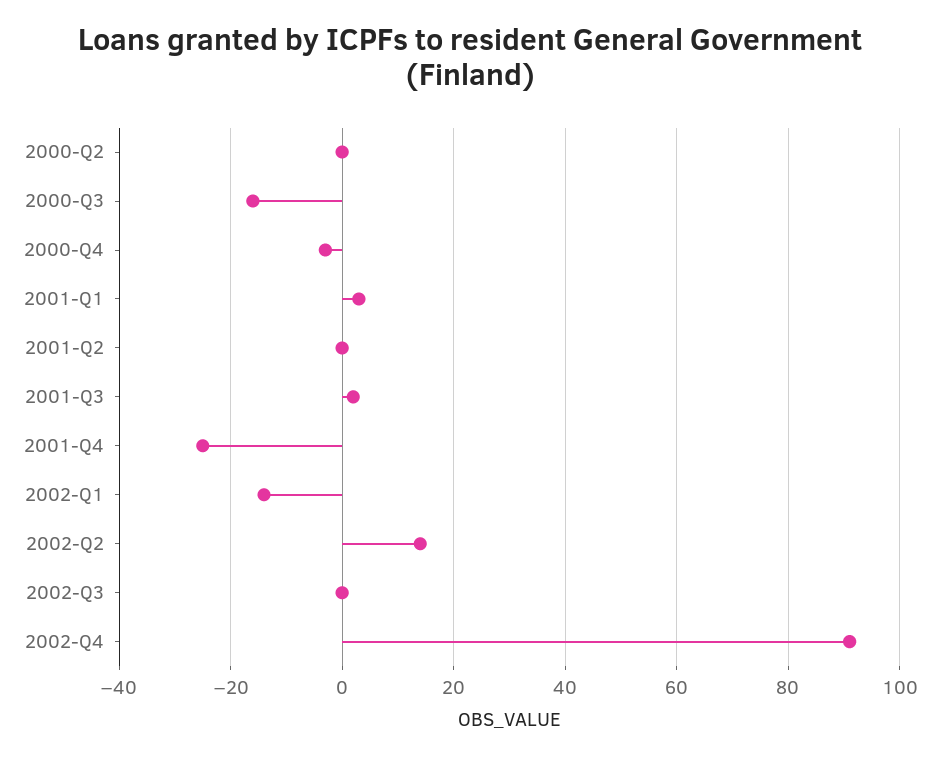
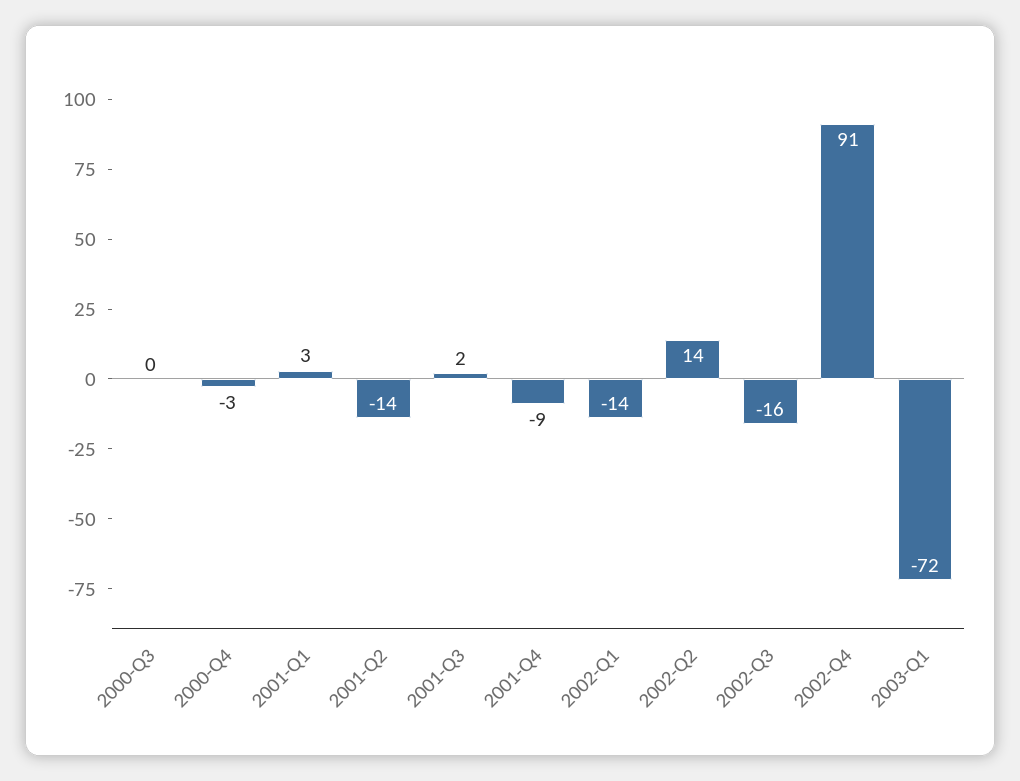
2000-Q2: 0 -> none
2000-Q3: -15 -> 0
2001-Q2: 0 -> -14
2001-Q4: -25 -> -9
2002-Q3: 0 -> -16
2003-Q1: none -> -72

